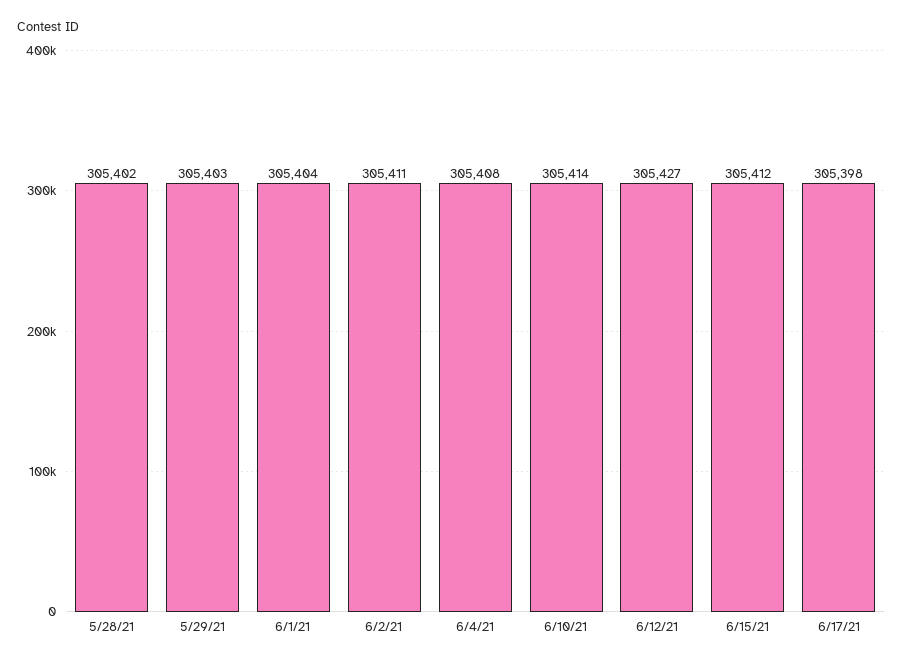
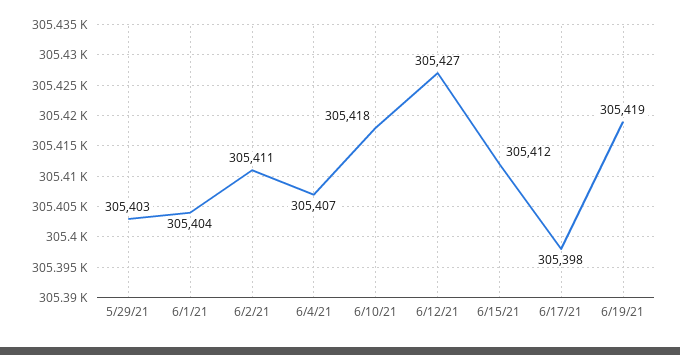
5/28/21: 305402 -> none
6/4/21: 305408 -> 305407
6/10/21: 305414 -> 305418
6/19/21: none -> 305419

